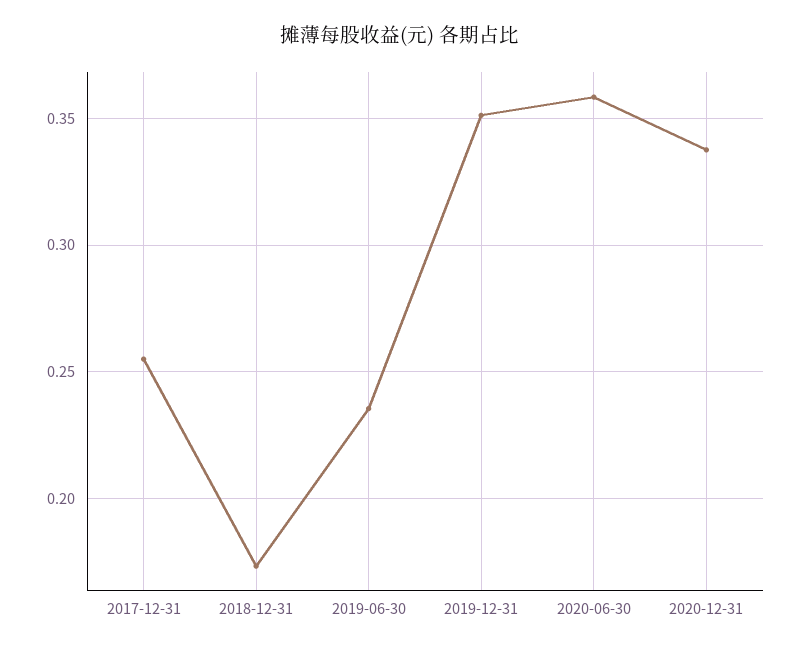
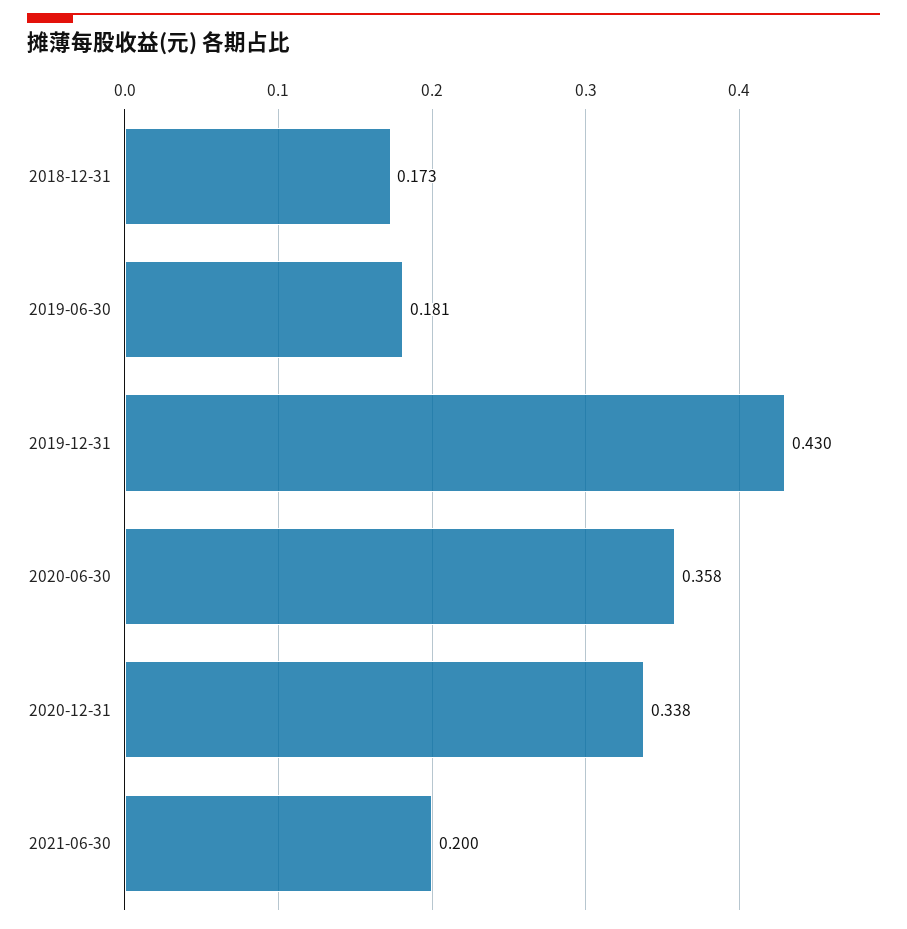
2017-12-31: 0.255 -> none
2019-06-30: 0.235 -> 0.181
2019-12-31: 0.35 -> 0.43
2021-06-30: none -> 0.2

